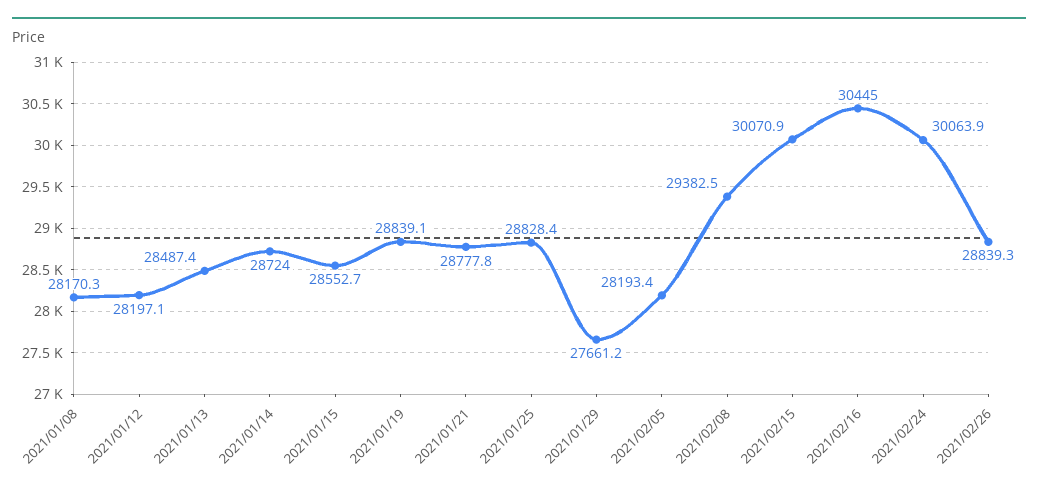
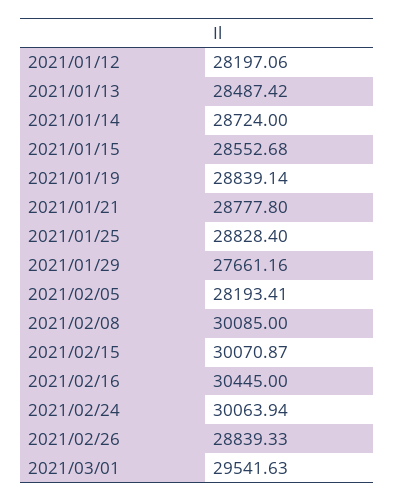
2021/01/08: 28170.3 -> none
2021/02/08: 29382.5 -> 30085
2021/03/01: none -> 29541.63

